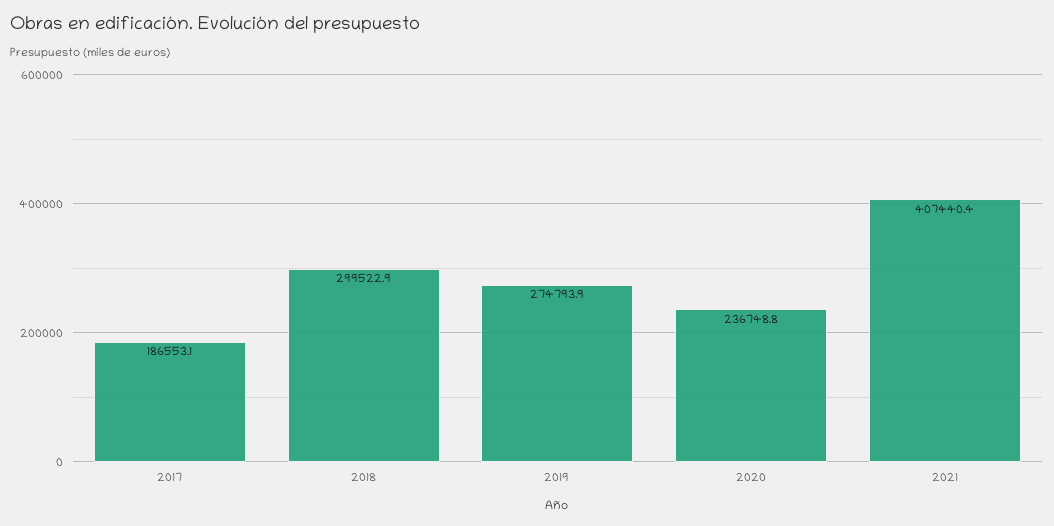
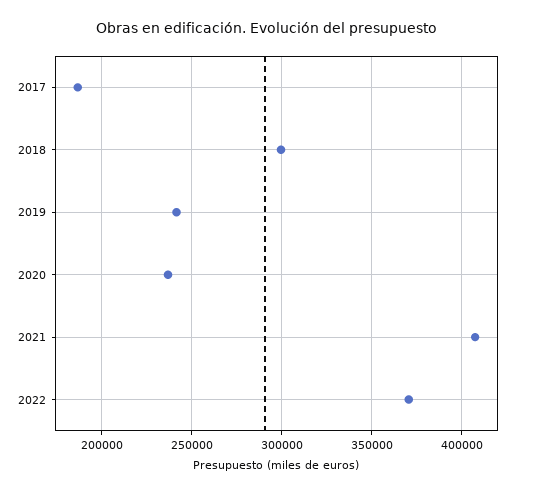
2019: 274793.9 -> 240000
2022: none -> 370000

